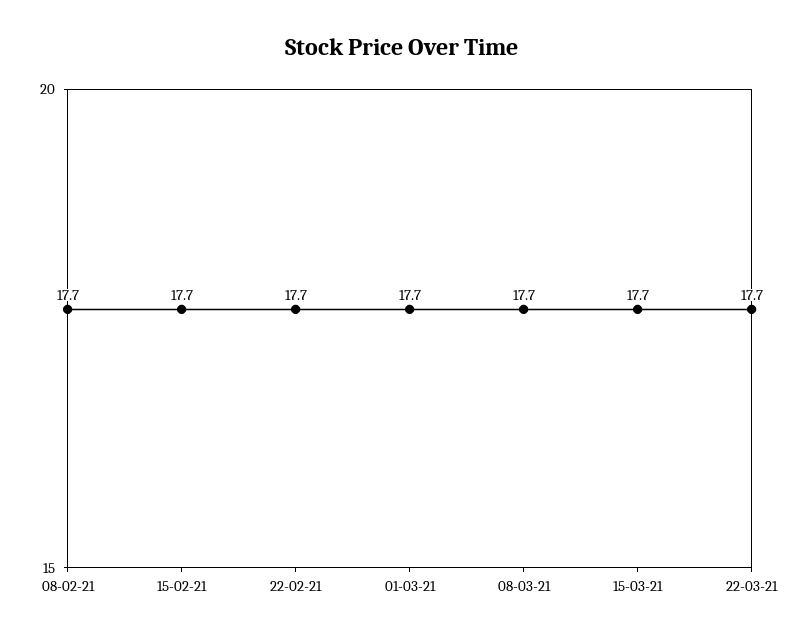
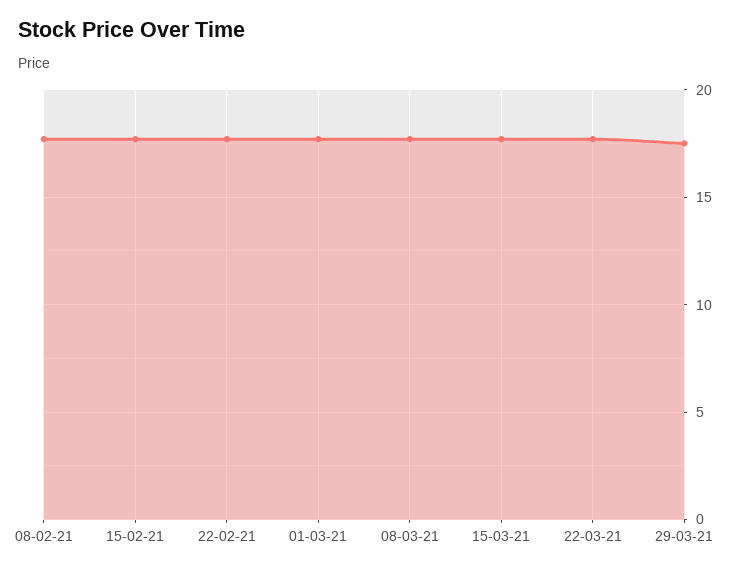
29-03-21: none -> 17.5

